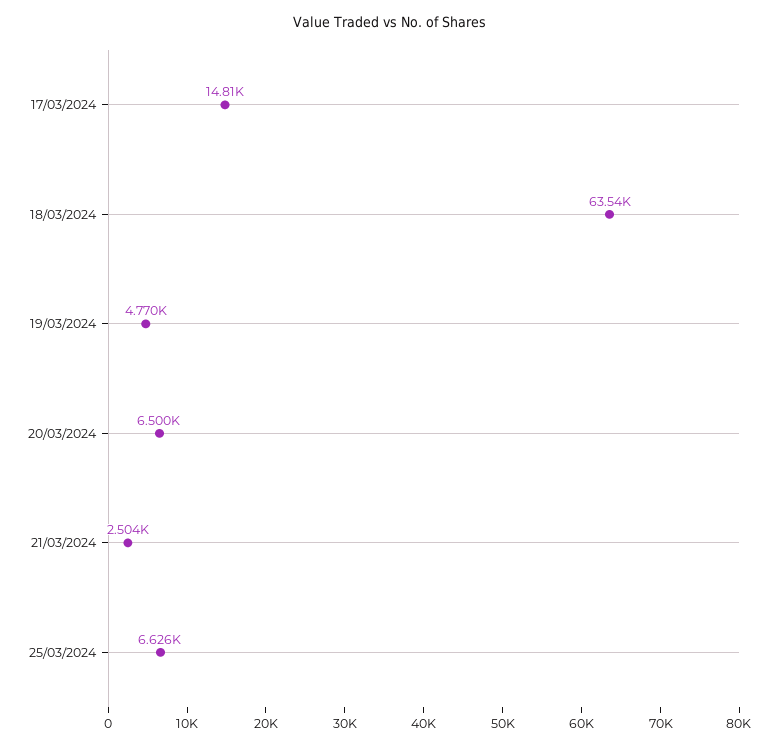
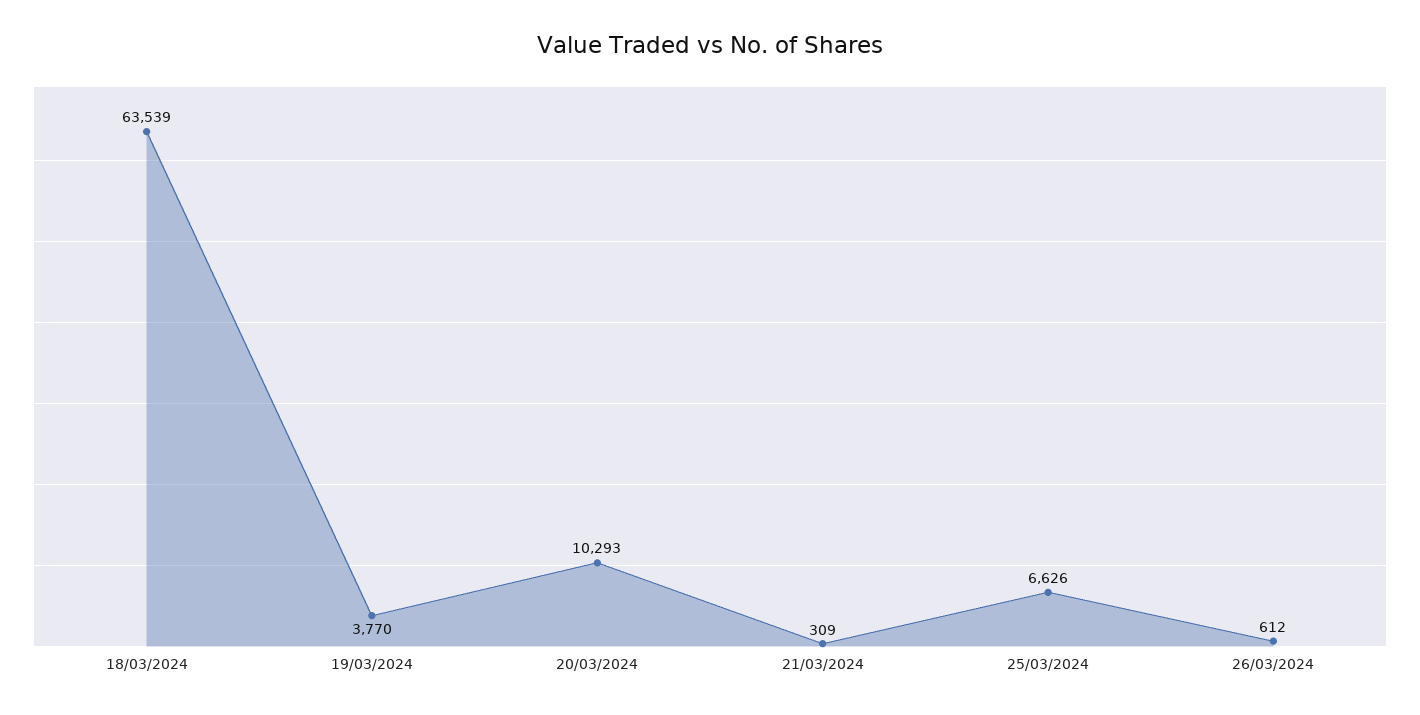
17/03/2024: 14810 -> none
19/03/2024: 4770 -> 3770
20/03/2024: 6500 -> 10293
21/03/2024: 2504 -> 309
26/03/2024: none -> 612

